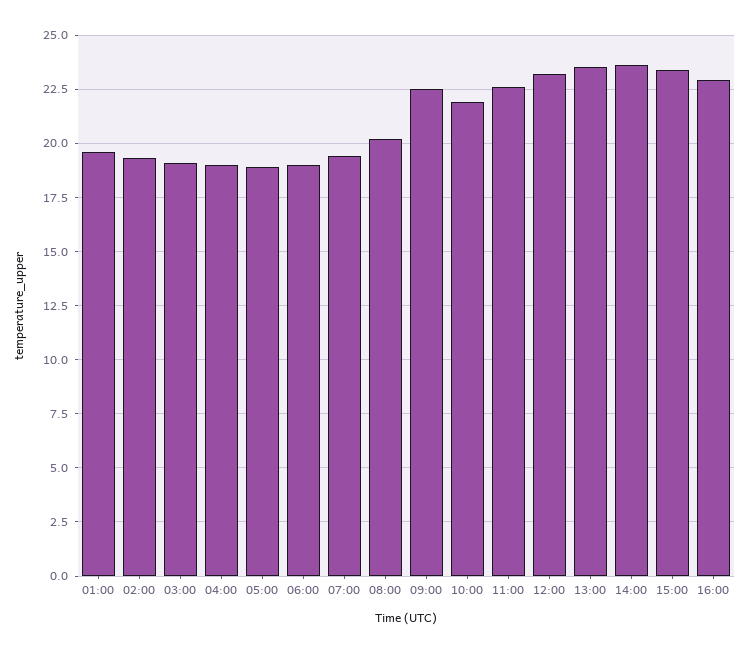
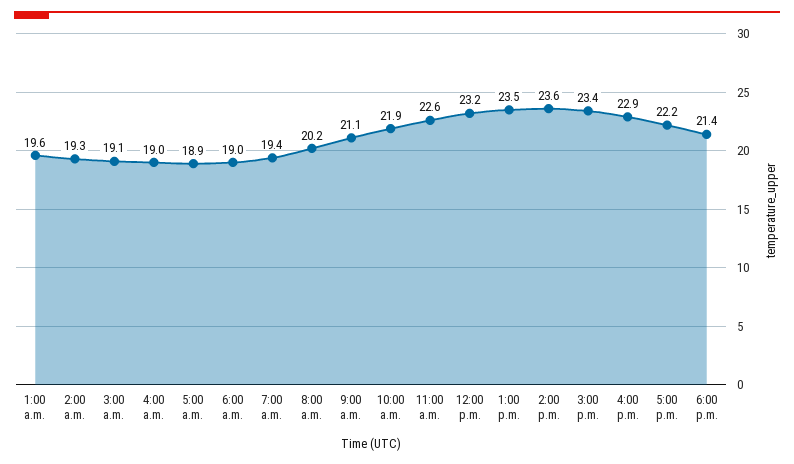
09:00: 22.5 -> 21.1
5:00 p.m.: none -> 22.2
6:00 p.m.: none -> 21.4

